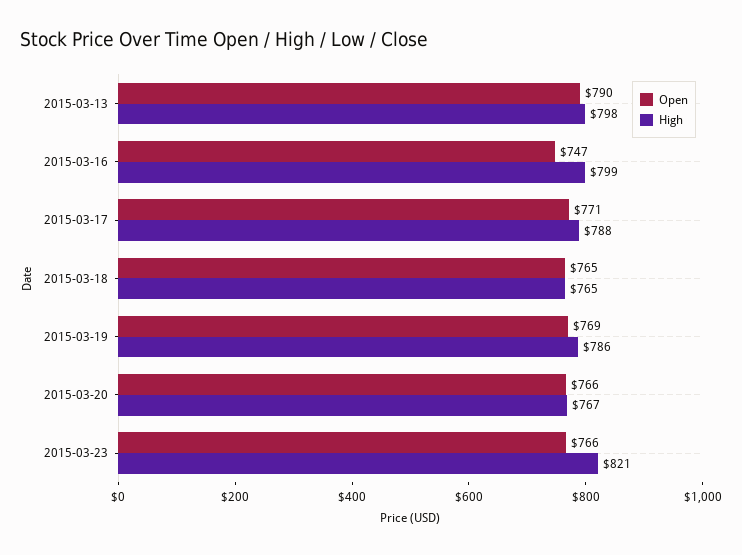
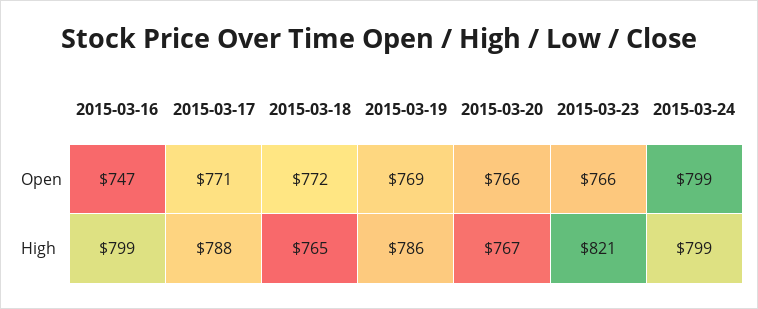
Open, 2015-03-13: 790 -> none
High, 2015-03-13: 798 -> none
Open, 2015-03-18: 765 -> 772
Open, 2015-03-24: none -> 799
High, 2015-03-24: none -> 799

